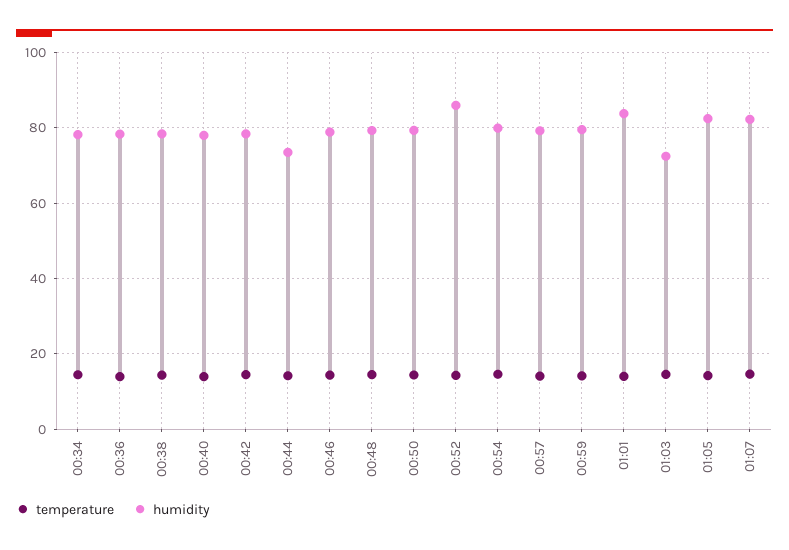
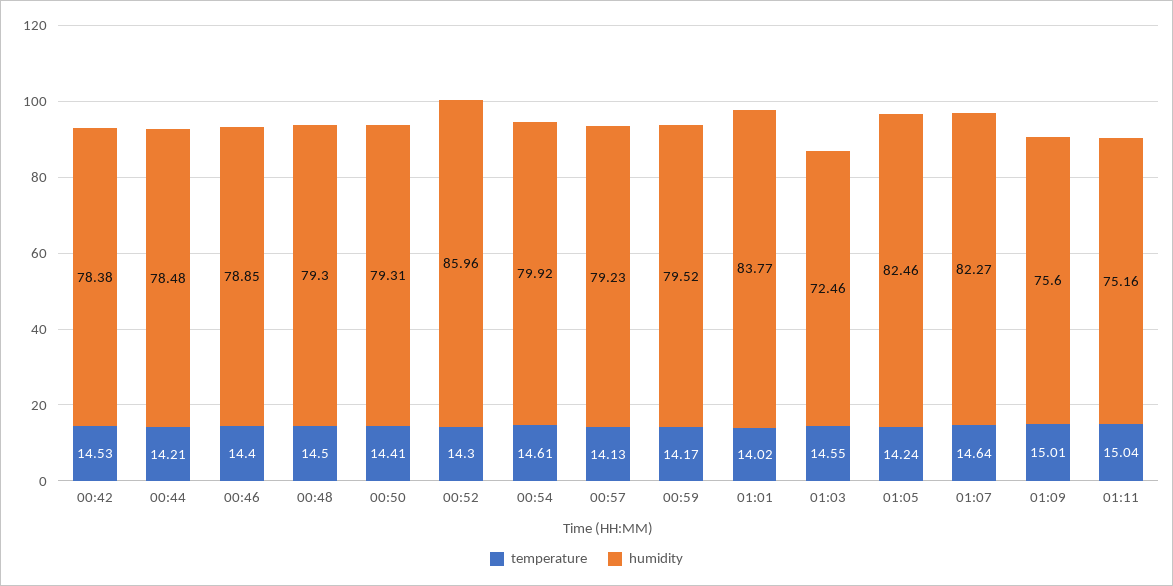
temperature, 00:34: 14 -> none
humidity, 00:34: 78 -> none
temperature, 00:36: 14 -> none
humidity, 00:36: 78 -> none
temperature, 00:38: 14 -> none
humidity, 00:38: 78 -> none
temperature, 00:40: 14 -> none
humidity, 00:40: 78 -> none
humidity, 00:44: 74 -> 78.48
temperature, 01:09: none -> 15.01
humidity, 01:09: none -> 75.6
temperature, 01:11: none -> 15.04
humidity, 01:11: none -> 75.16

